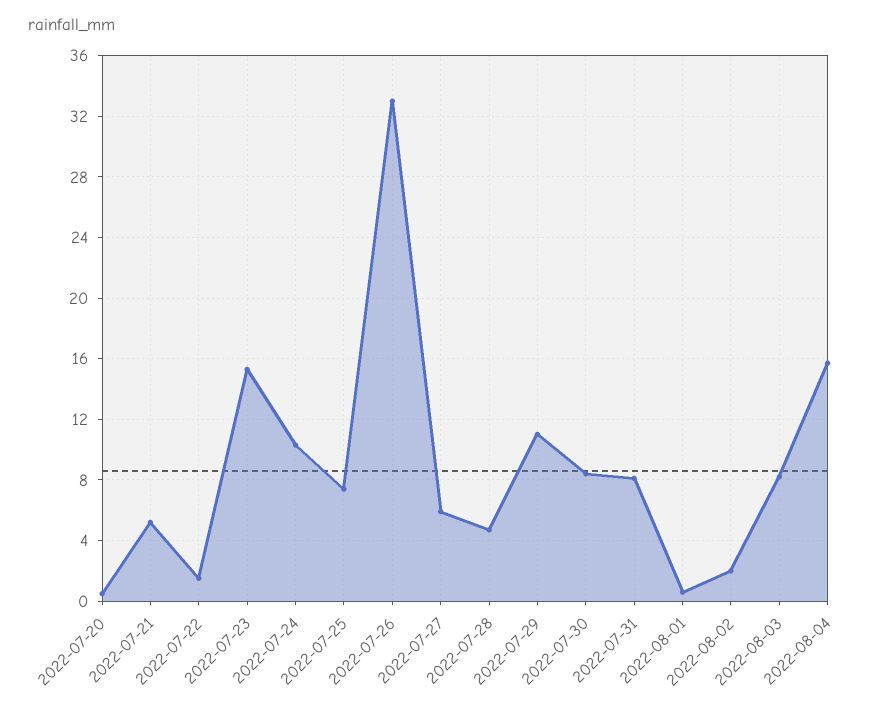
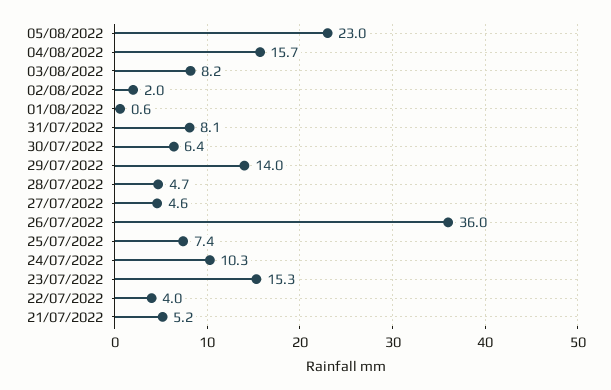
2022-07-20: 0.5 -> none
2022-07-22: 1.5 -> 4
2022-07-26: 33 -> 36
2022-07-27: 6 -> 4.6
2022-07-29: 11 -> 14
2022-07-30: 8.5 -> 6.4
05/08/2022: none -> 23

